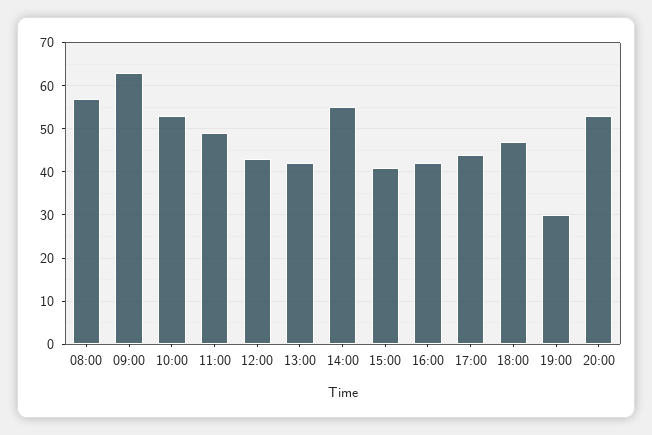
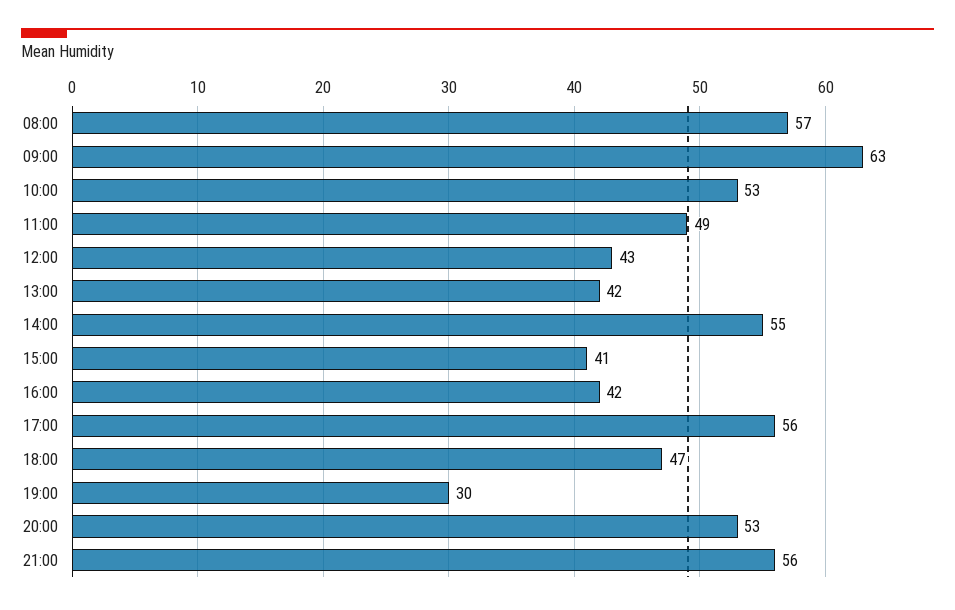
17:00: 45 -> 56
21:00: none -> 56

